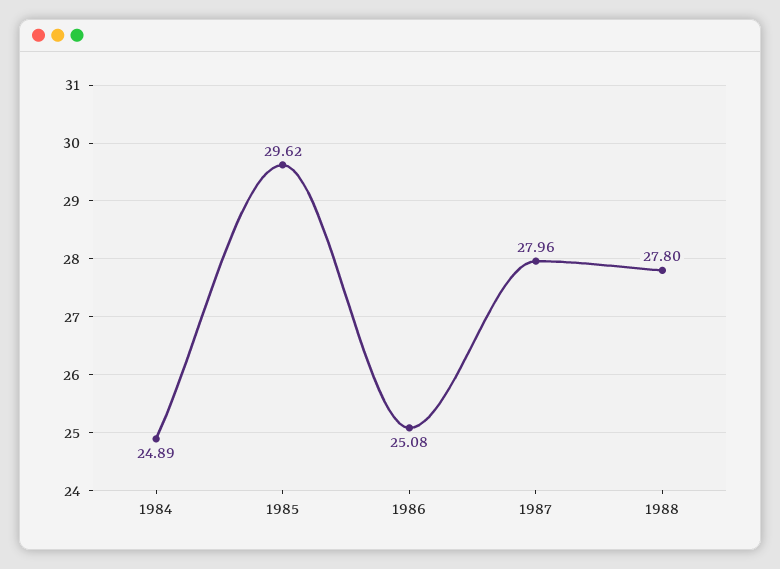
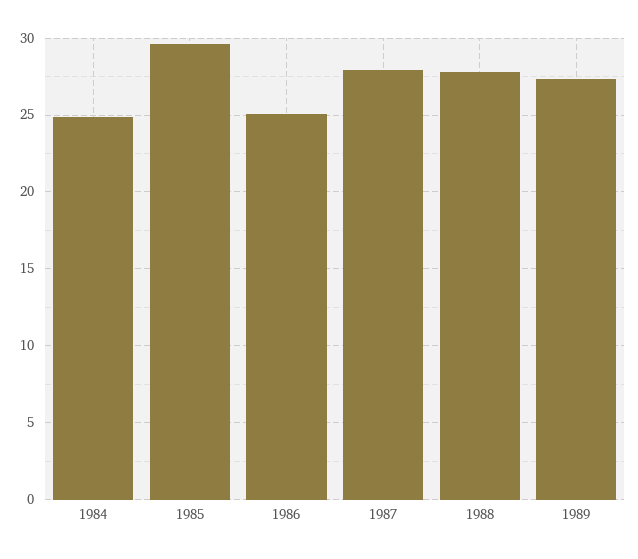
1989: none -> 27.5

